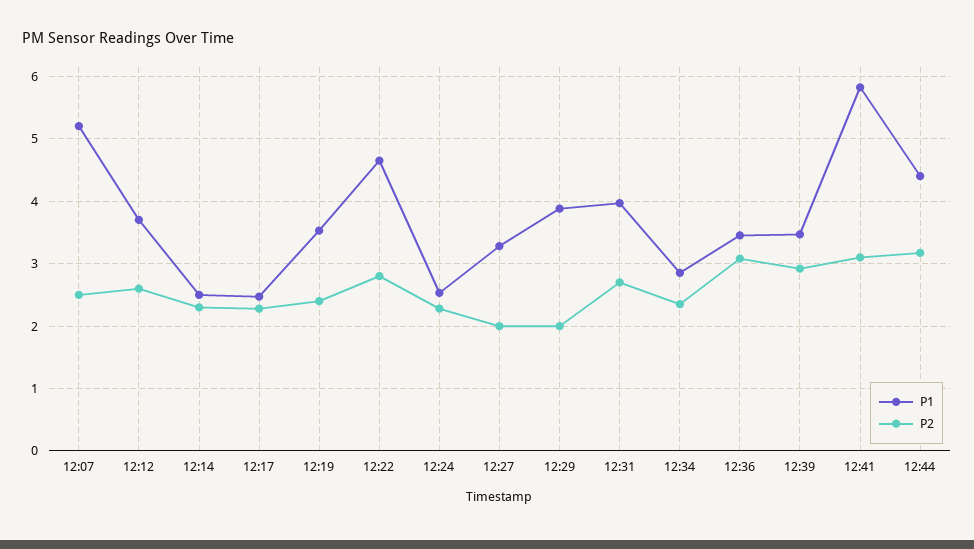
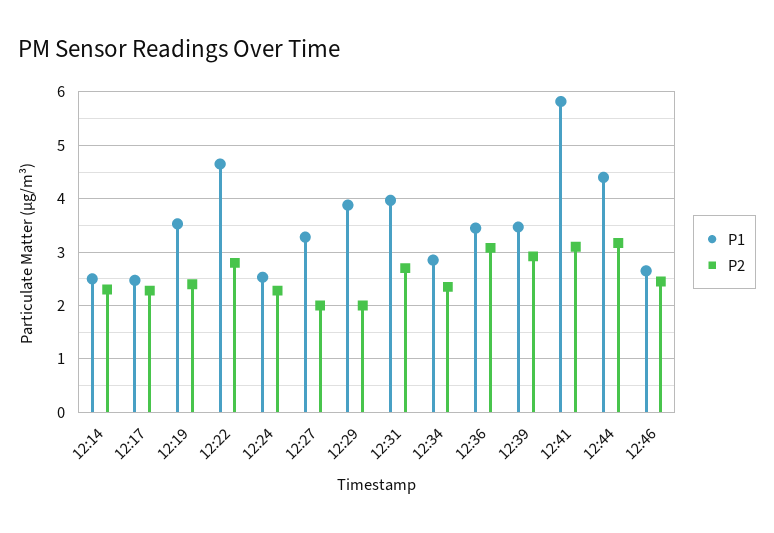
P1, 12:07: 5.2 -> none
P2, 12:07: 2.5 -> none
P1, 12:12: 3.7 -> none
P2, 12:12: 2.6 -> none
P1, 12:46: none -> 2.6
P2, 12:46: none -> 2.4

